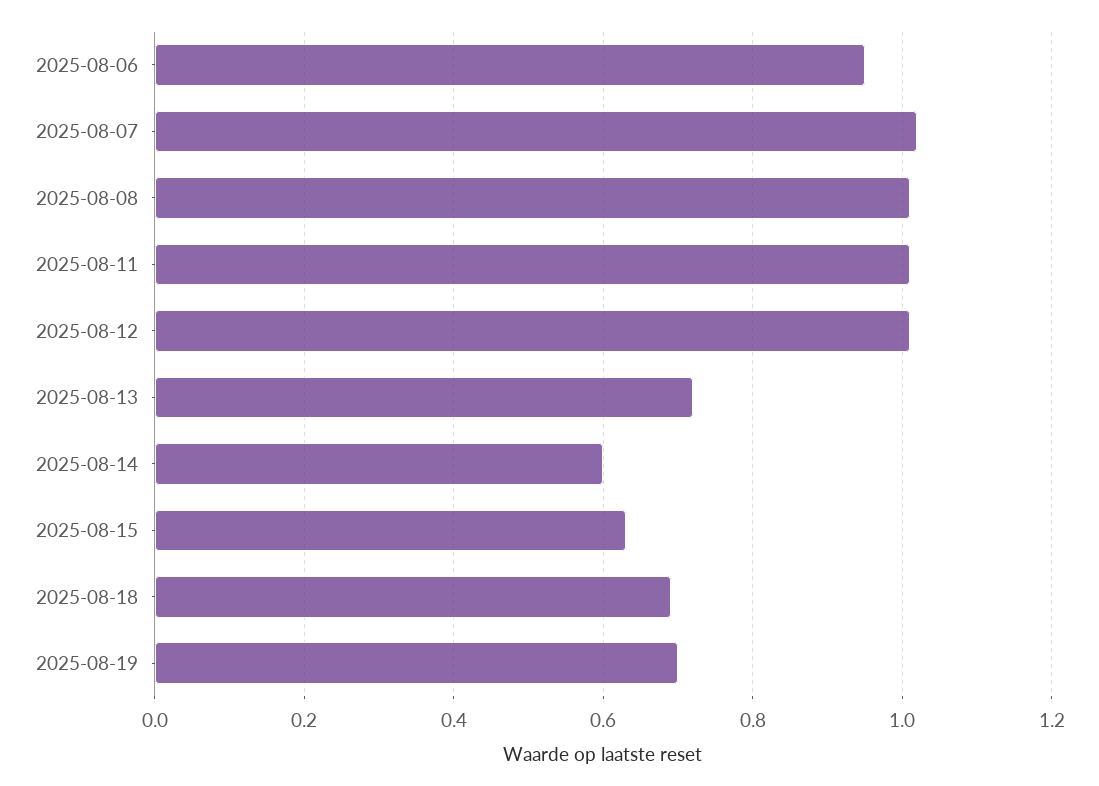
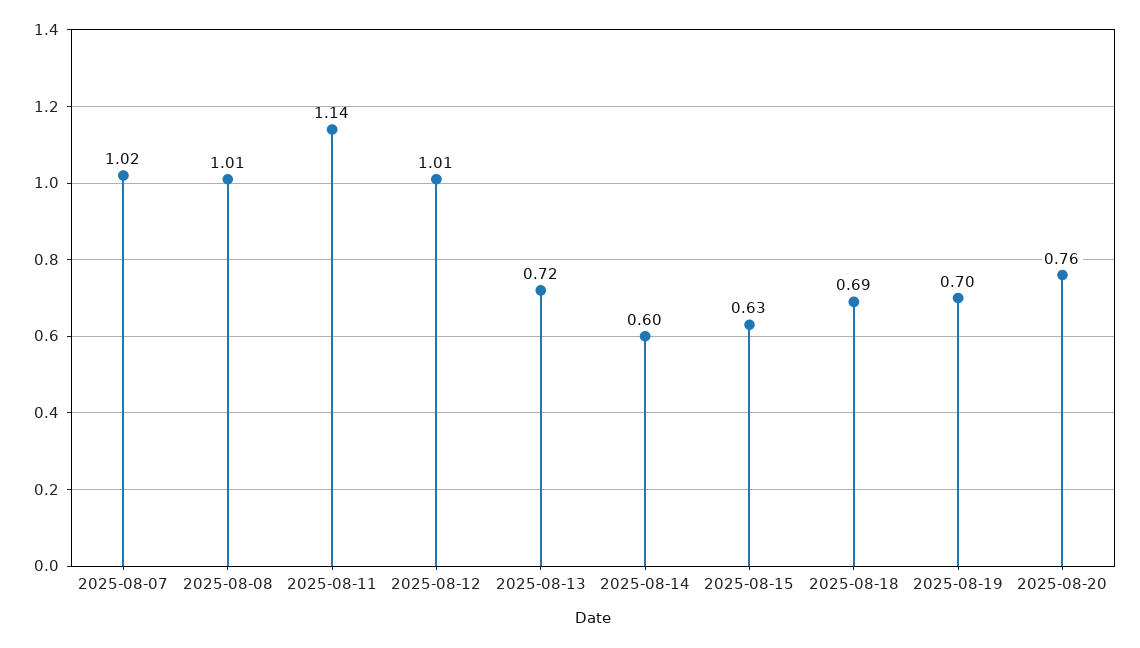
2025-08-06: 0.95 -> none
2025-08-11: 1 -> 1.14
2025-08-20: none -> 0.76

